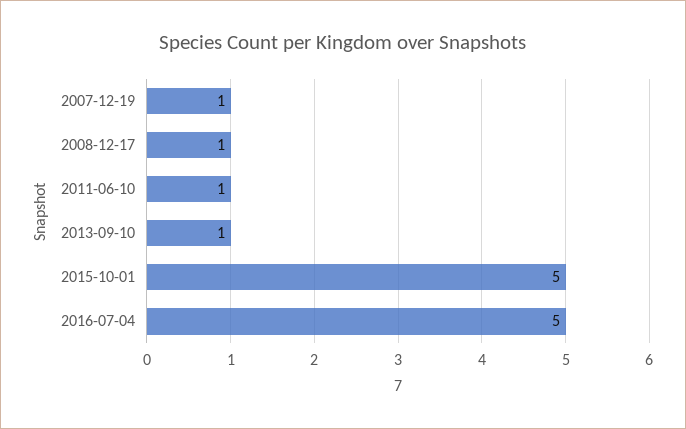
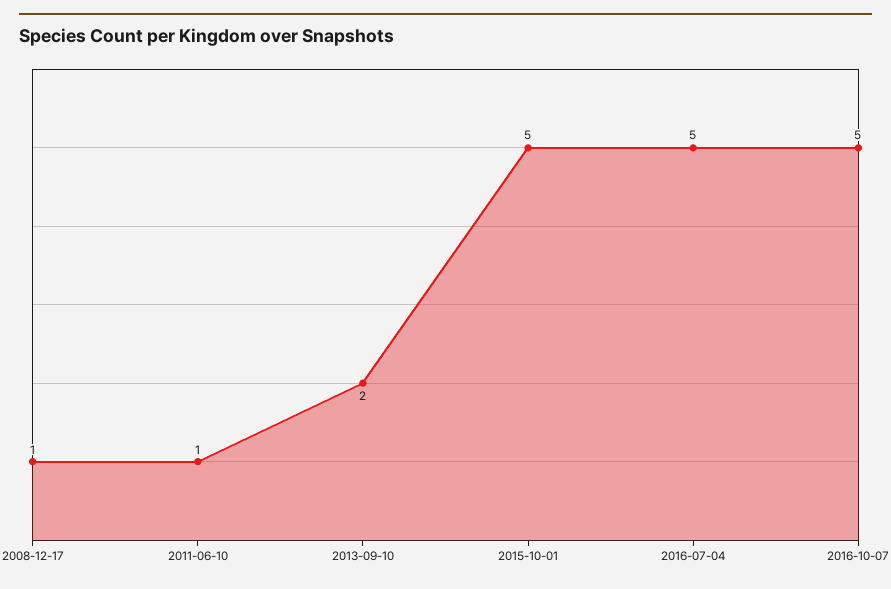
2007-12-19: 1 -> none
2013-09-10: 1 -> 2
2016-10-07: none -> 5

